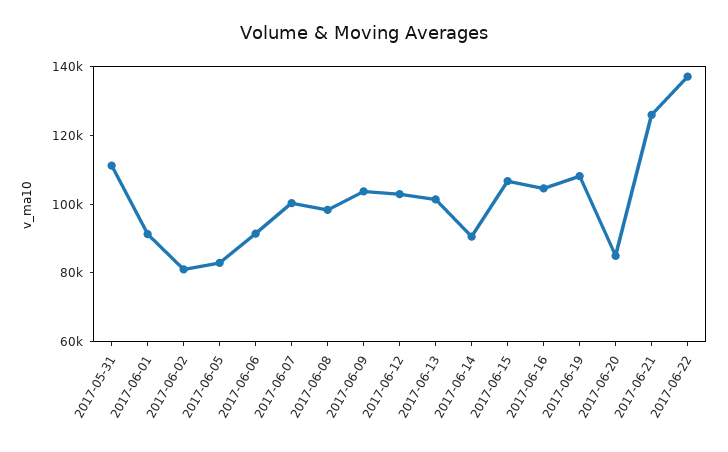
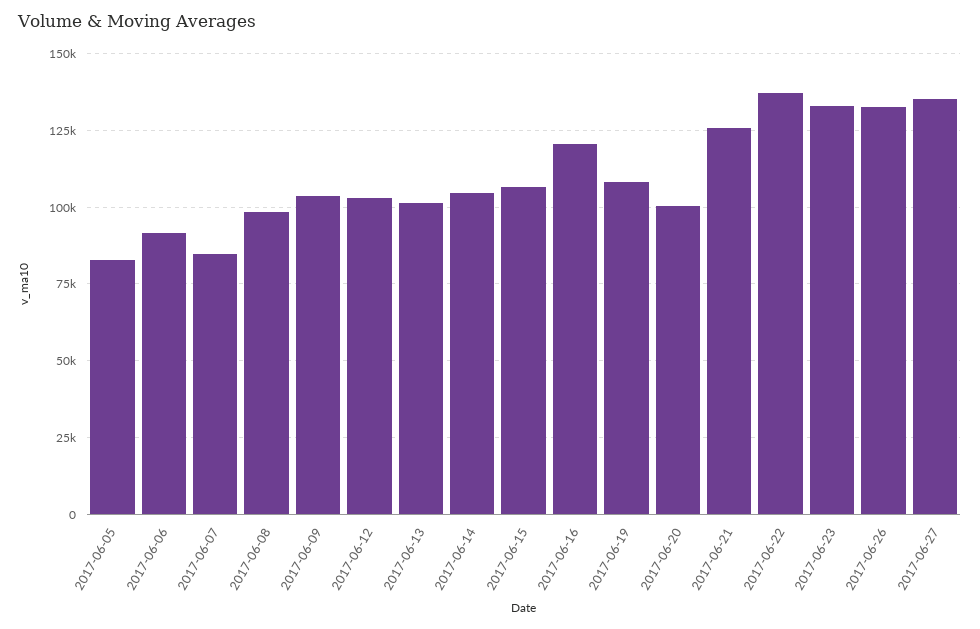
2017-05-31: 110000 -> none
2017-06-01: 90000 -> none
2017-06-02: 80000 -> none
2017-06-07: 100000 -> 85000
2017-06-14: 90000 -> 105000
2017-06-16: 105000 -> 120000
2017-06-20: 85000 -> 100000
2017-06-23: none -> 132500
2017-06-26: none -> 132500
2017-06-27: none -> 135000

